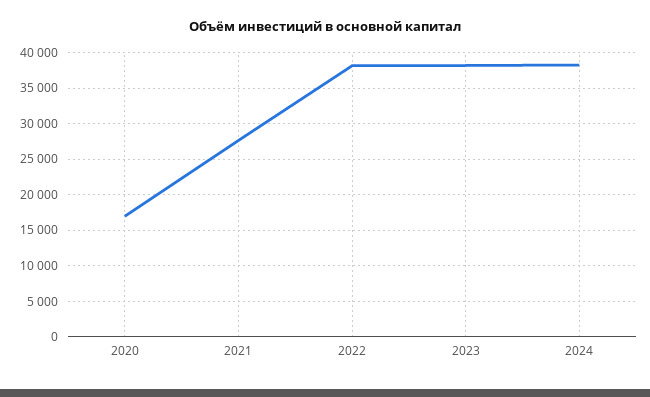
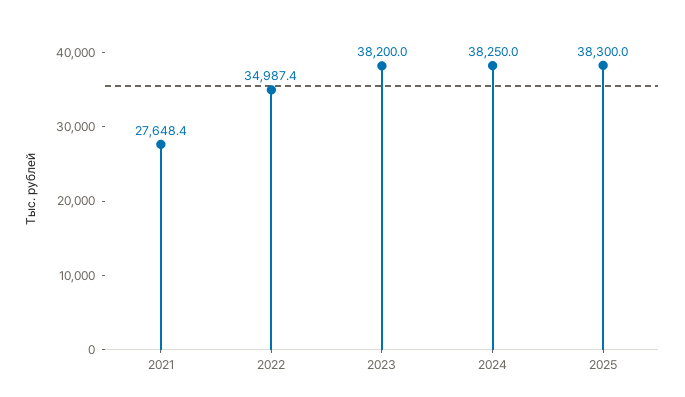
2020: 17000 -> none
2022: 38000 -> 34987.4
2025: none -> 38300

